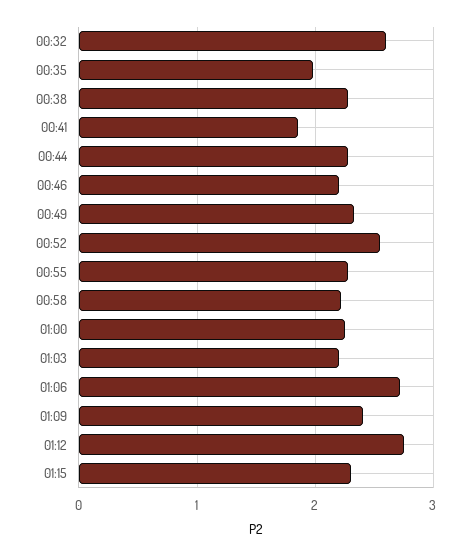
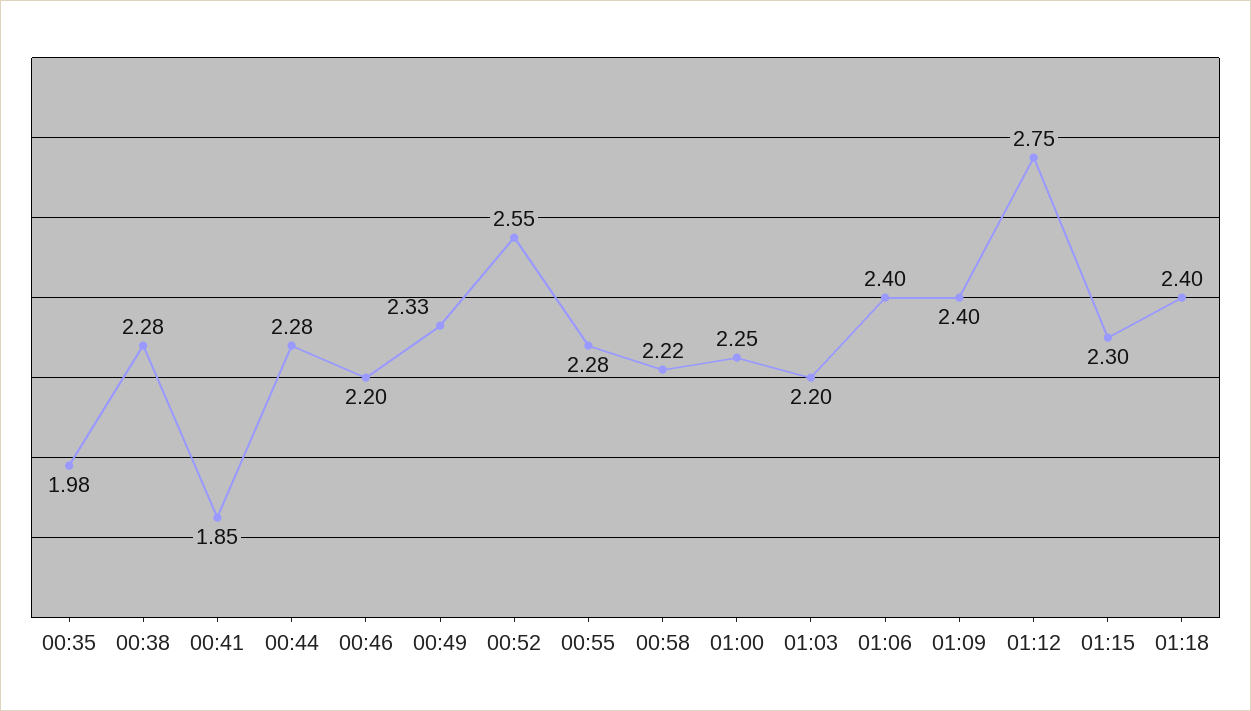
00:32: 2.6 -> none
01:06: 2.7 -> 2.4
01:18: none -> 2.4

